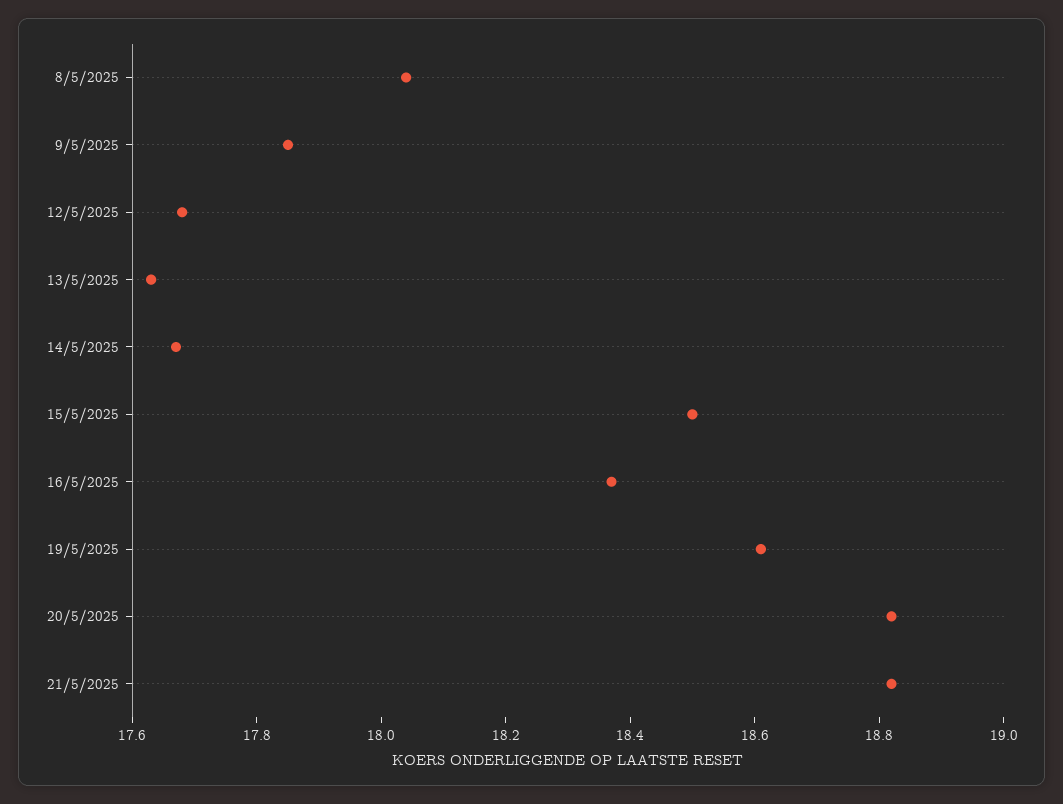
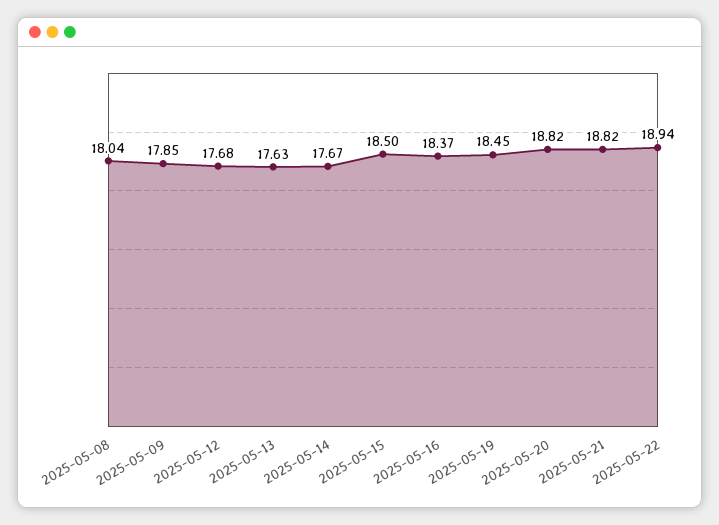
19/5/2025: 18.6 -> 18.45
2025-05-22: none -> 18.94

